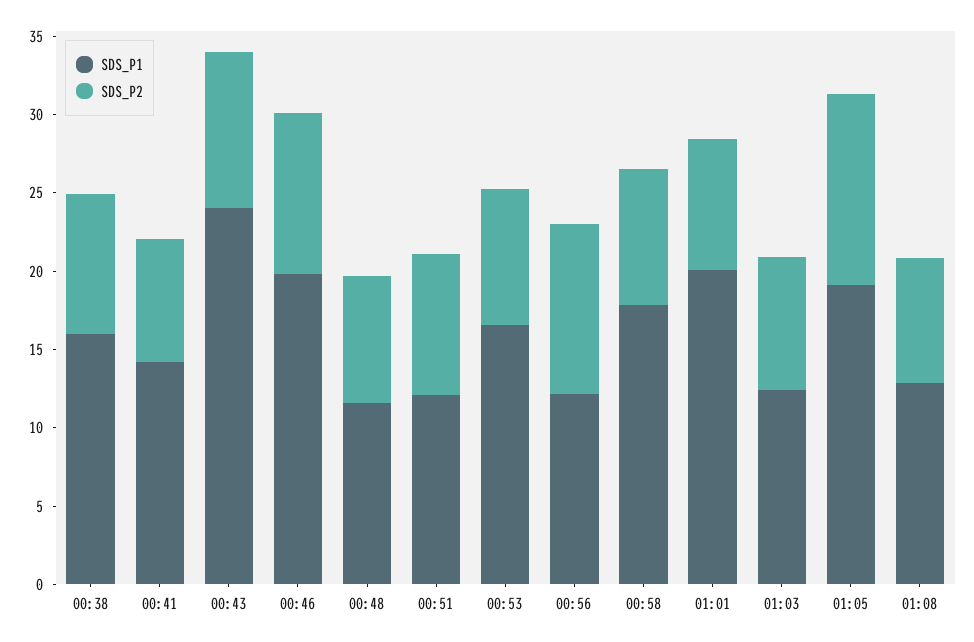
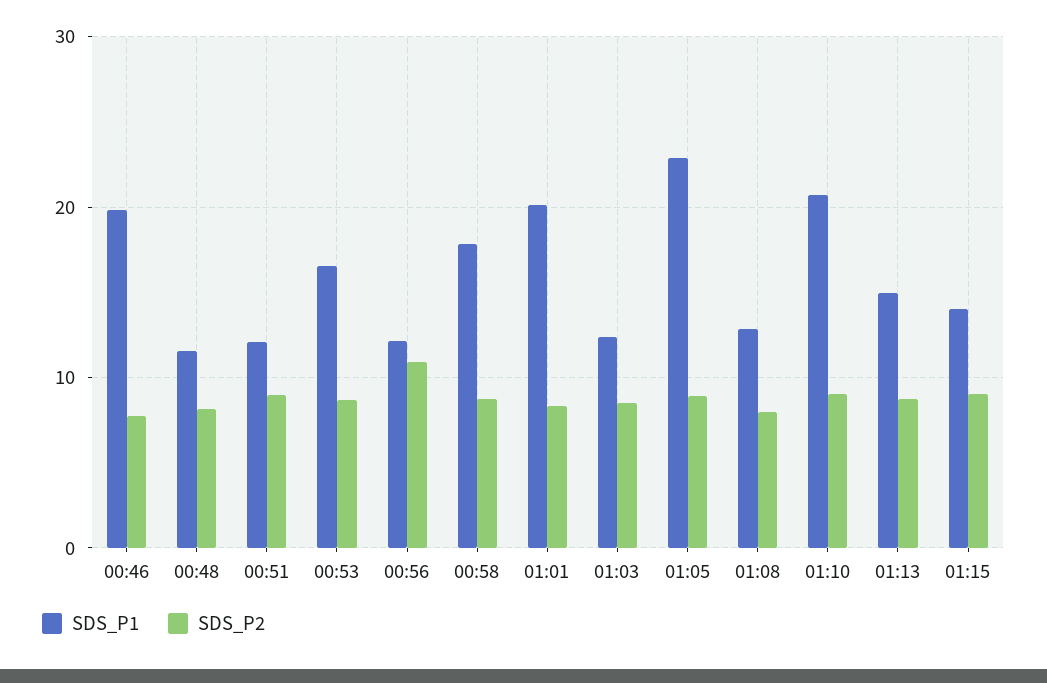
SDS_P1, 00:38: 16 -> none
SDS_P2, 00:38: 9 -> none
SDS_P1, 00:41: 14 -> none
SDS_P2, 00:41: 8 -> none
SDS_P1, 00:43: 24 -> none
SDS_P2, 00:43: 10 -> none
SDS_P2, 00:46: 10 -> 8
SDS_P1, 01:05: 19 -> 23
SDS_P2, 01:05: 12 -> 9
SDS_P1, 01:10: none -> 21
SDS_P2, 01:10: none -> 9
SDS_P1, 01:13: none -> 15
SDS_P2, 01:13: none -> 9
SDS_P1, 01:15: none -> 14
SDS_P2, 01:15: none -> 9

